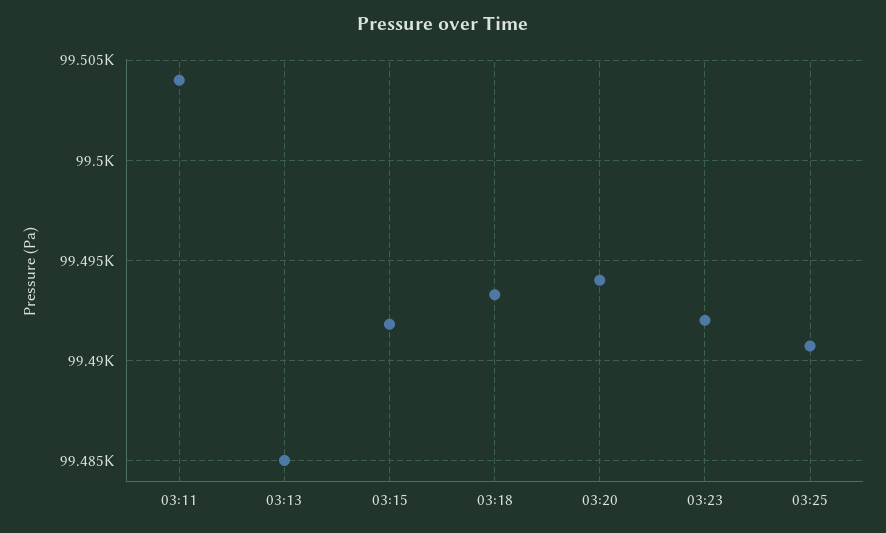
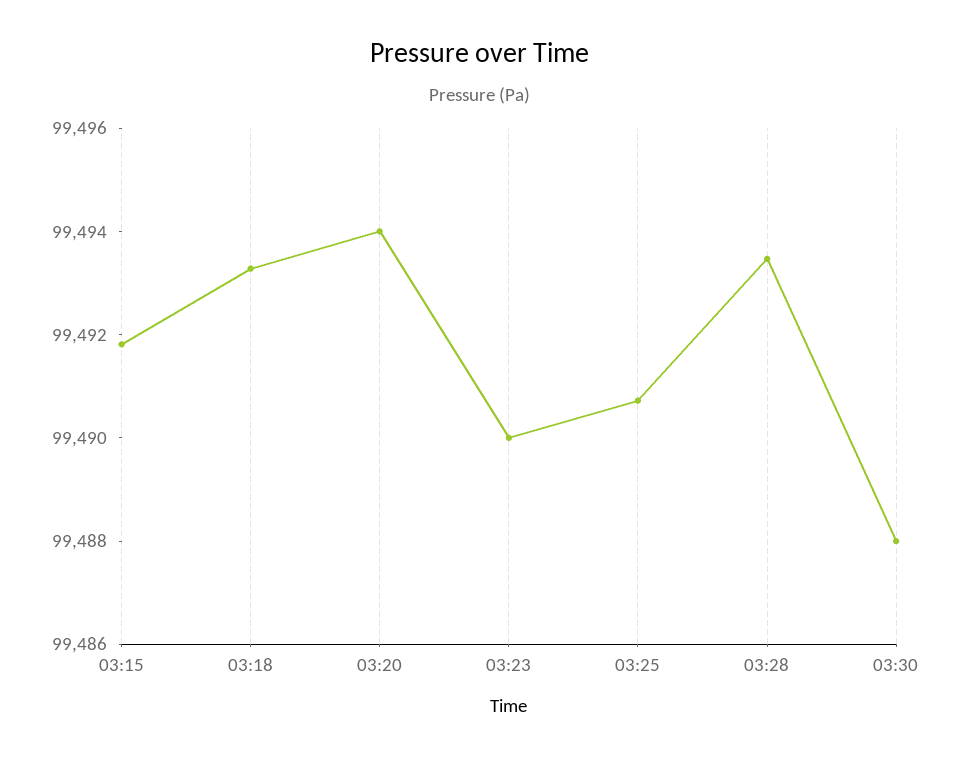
03:11: 99504 -> none
03:13: 99485 -> none
03:23: 99492 -> 99490
03:28: none -> 99493.5
03:30: none -> 99488

